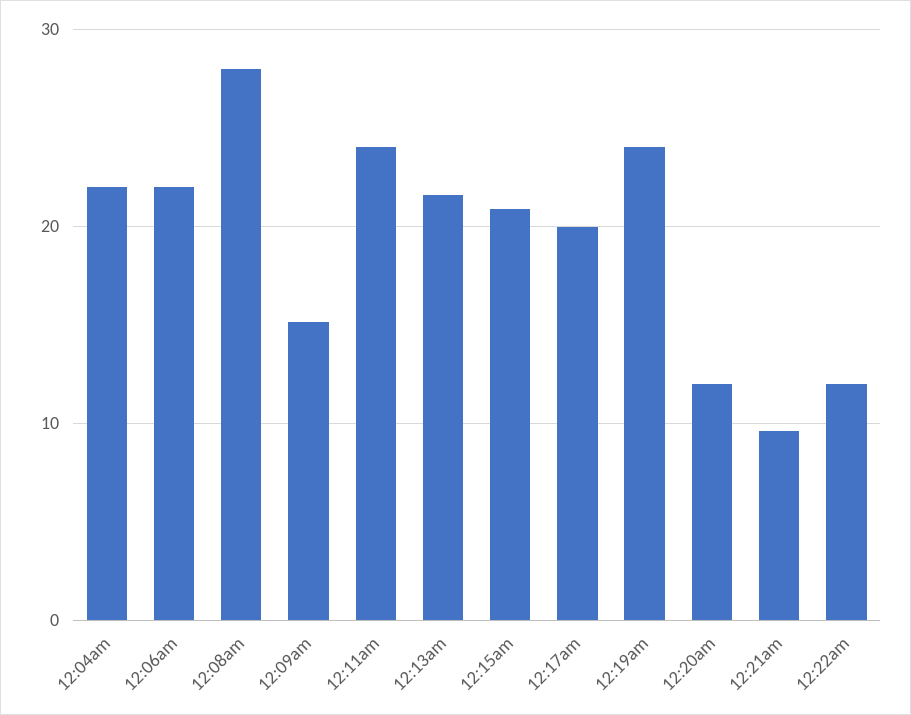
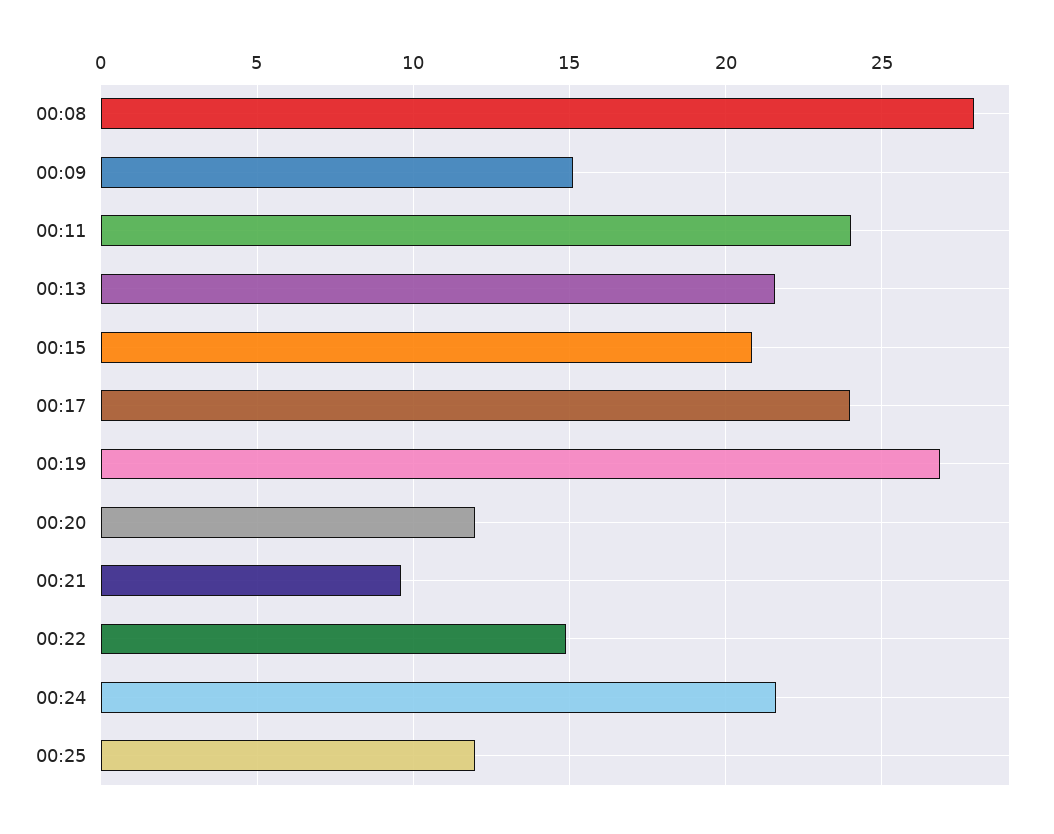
12:04am: 22 -> none
12:06am: 22 -> none
12:17am: 20 -> 24
12:19am: 24 -> 27
12:22am: 12 -> 15
00:24: none -> 21.5
00:25: none -> 12

